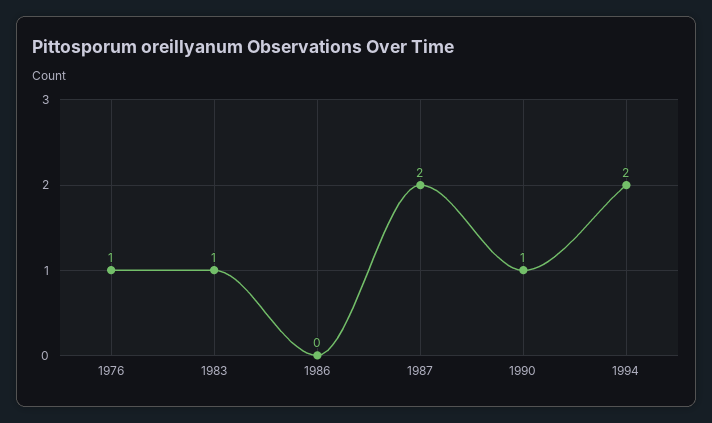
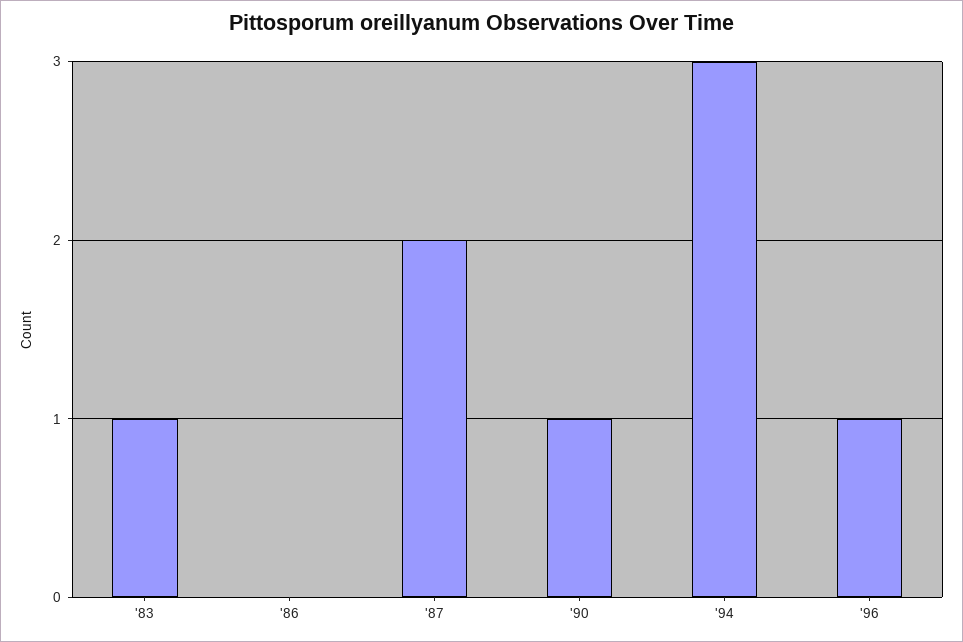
1976: 1 -> none
1994: 2 -> 3
'96: none -> 1

